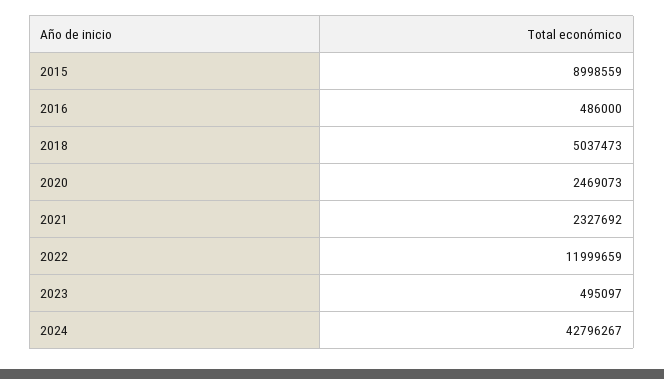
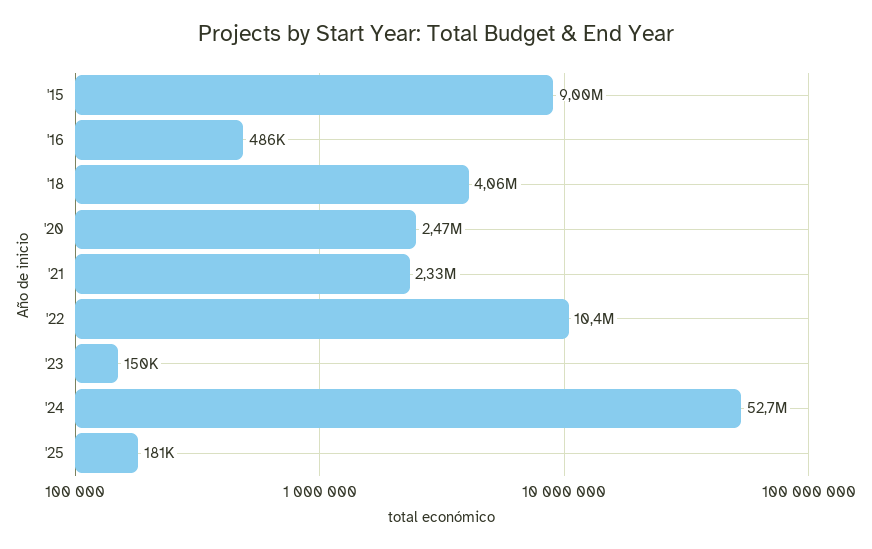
2018: 5037473 -> 4060000
2022: 11999659 -> 10400000
2023: 495097 -> 150000
2024: 42796267 -> 52700000
'25: none -> 181000

